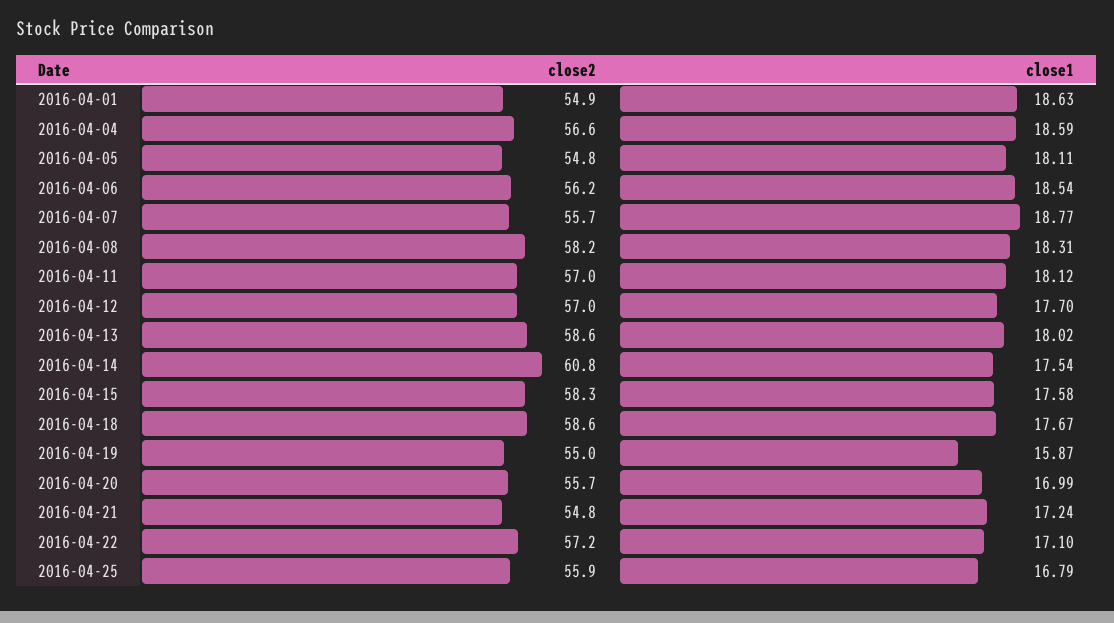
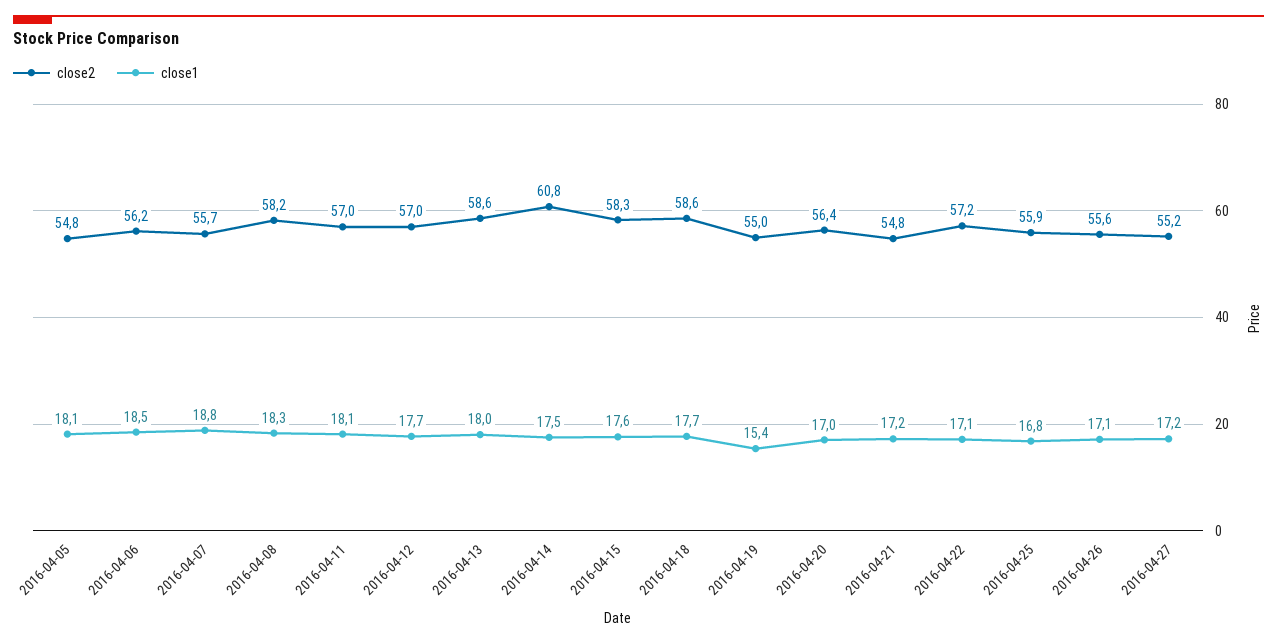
close2, 2016-04-01: 54.9 -> none
close1, 2016-04-01: 18.63 -> none
close2, 2016-04-04: 56.6 -> none
close1, 2016-04-04: 18.59 -> none
close1, 2016-04-19: 15.87 -> 15.4
close2, 2016-04-20: 55.7 -> 56.4
close2, 2016-04-26: none -> 55.6
close1, 2016-04-26: none -> 17.1
close2, 2016-04-27: none -> 55.2
close1, 2016-04-27: none -> 17.2

